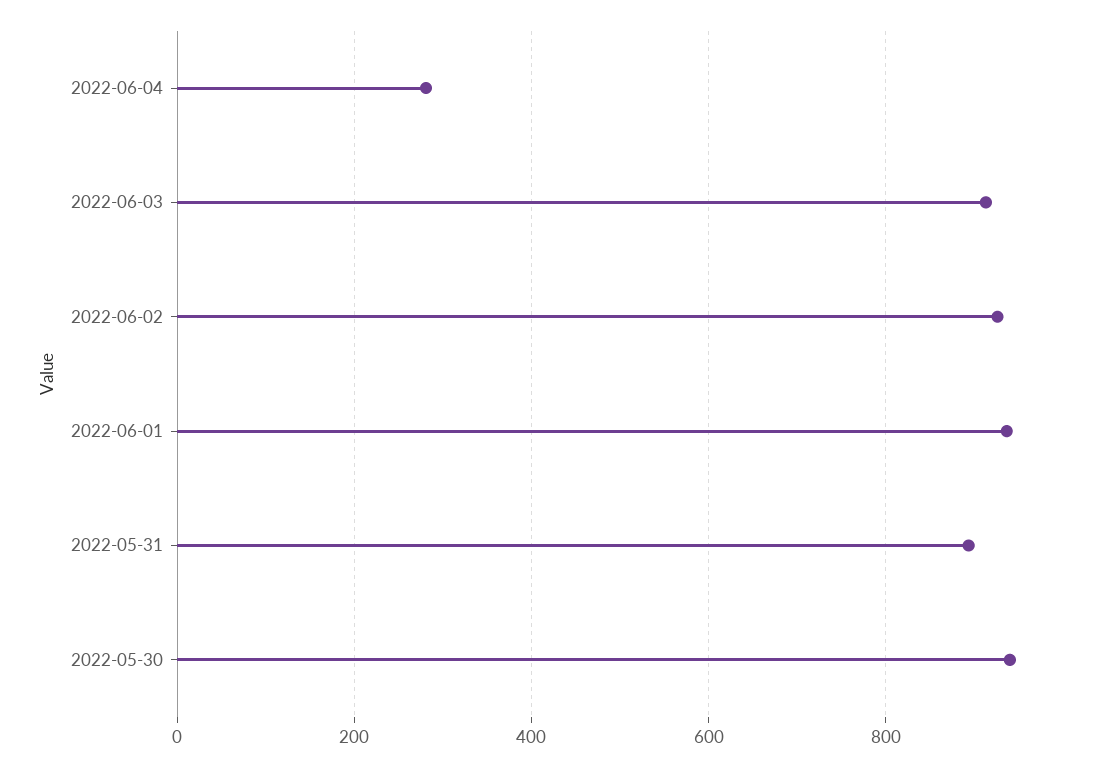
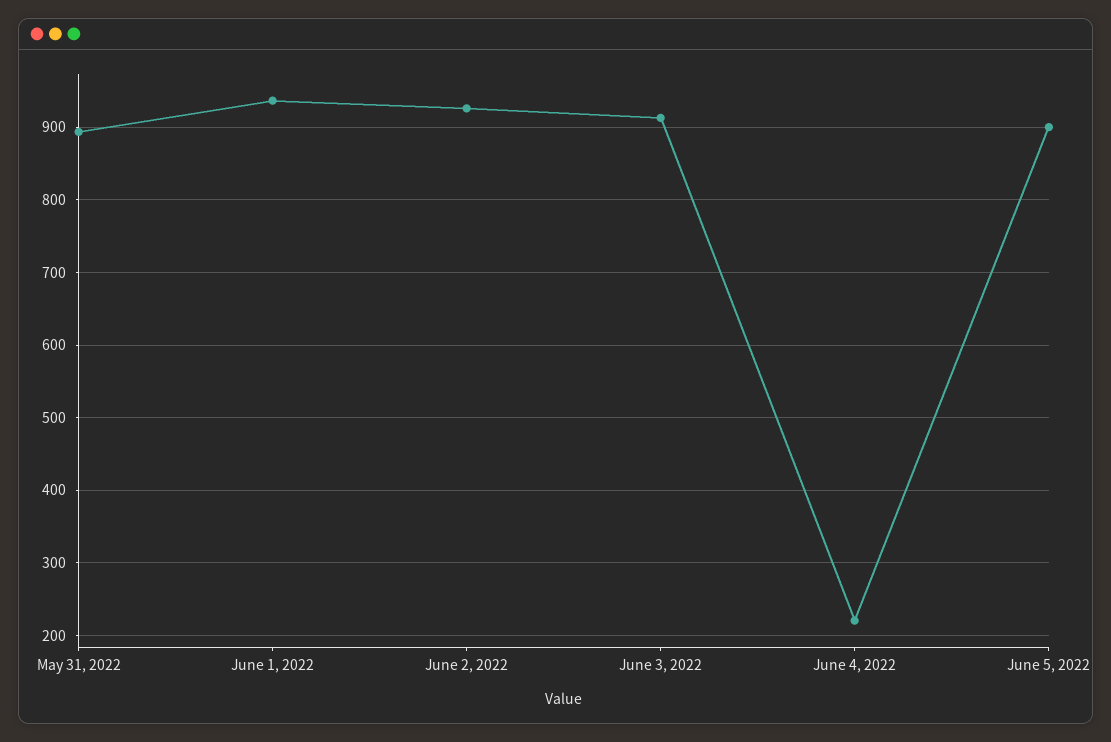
2022-06-04: 280 -> 220
2022-05-30: 940 -> none
June 5, 2022: none -> 900

